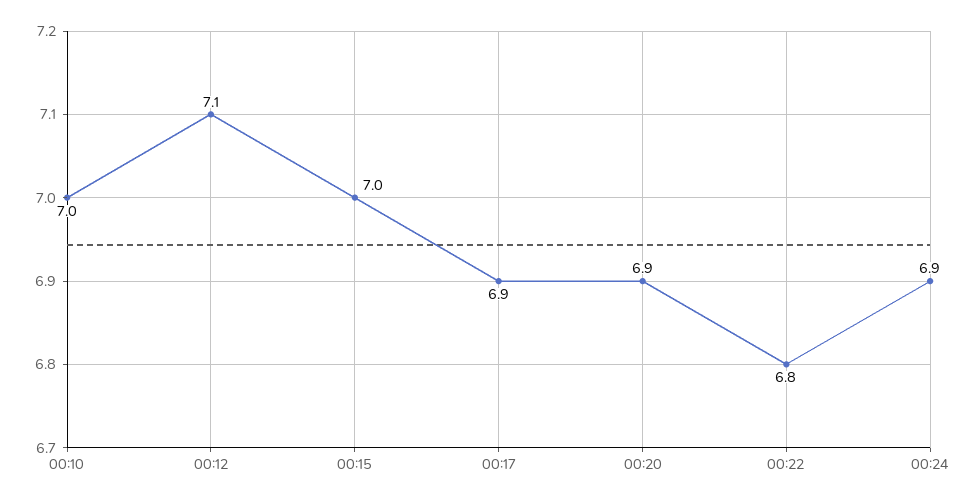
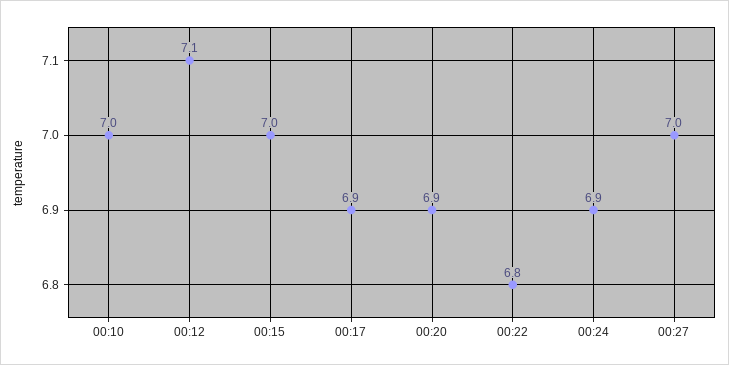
00:27: none -> 7

